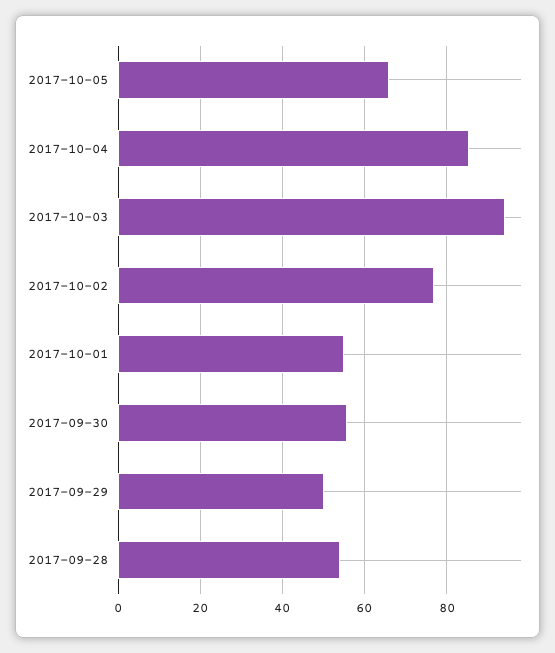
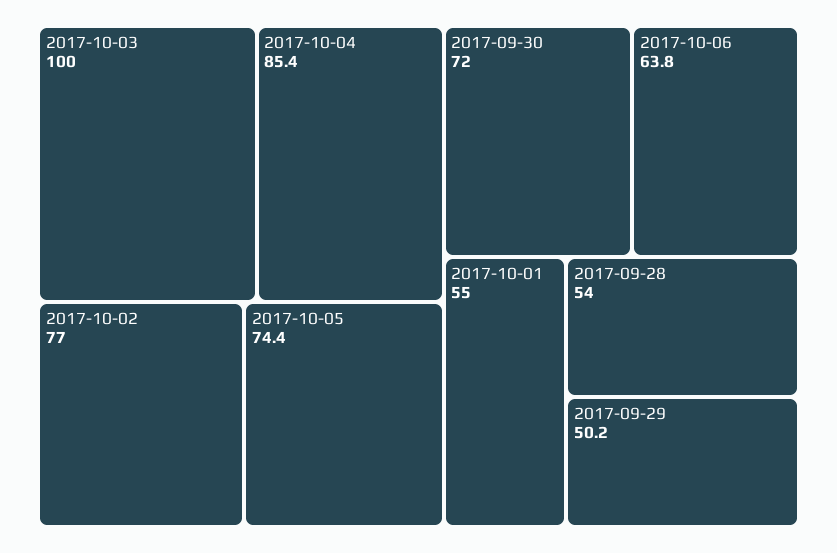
2017-10-05: 66 -> 74.4
2017-10-03: 94 -> 100
2017-09-30: 56 -> 72
2017-10-06: none -> 63.8

